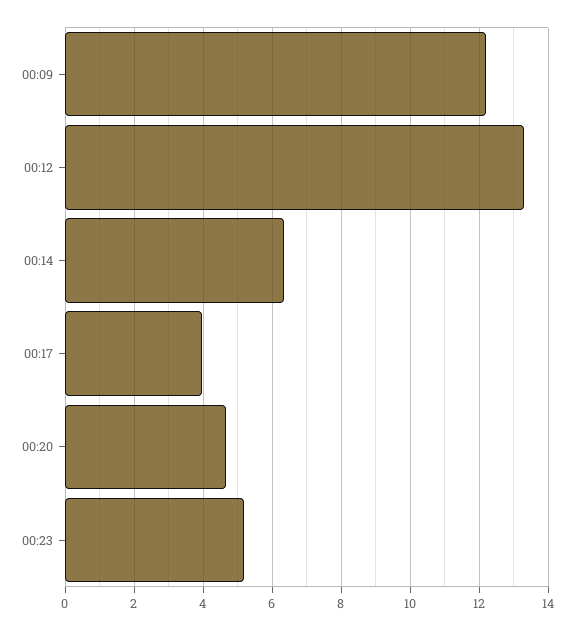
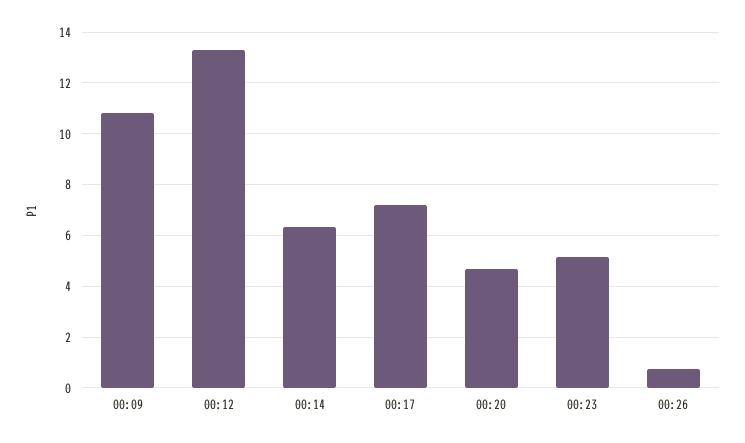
00:09: 12.2 -> 10.75
00:17: 4 -> 7.25
00:26: none -> 0.75

